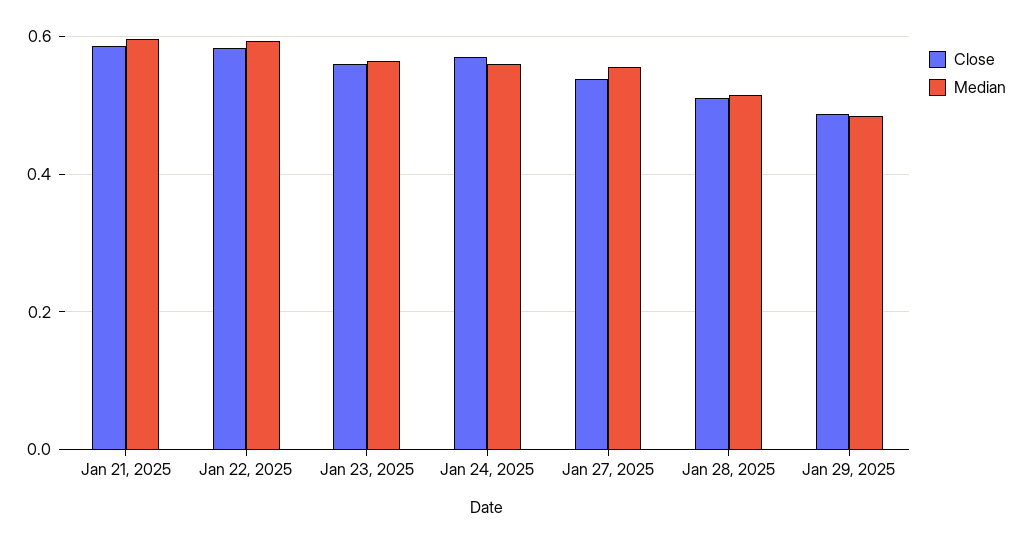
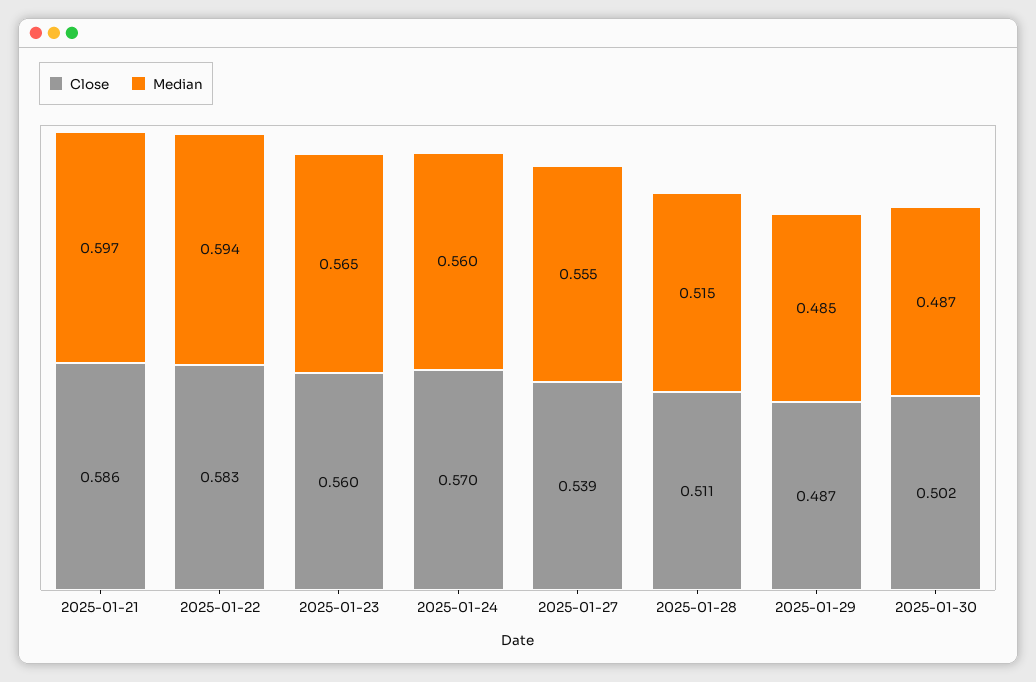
Close, 2025-01-30: none -> 0.502
Median, 2025-01-30: none -> 0.487

